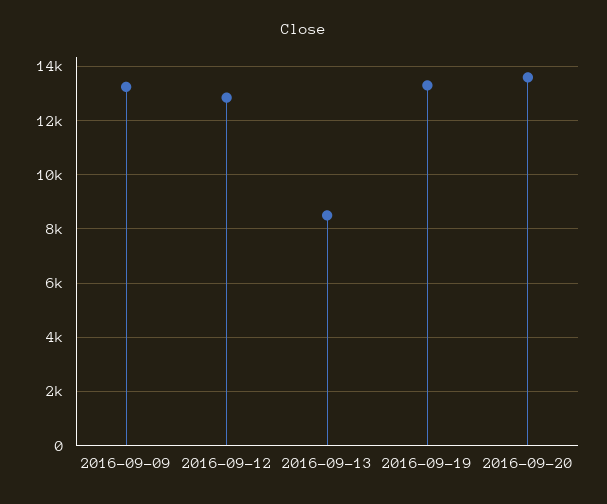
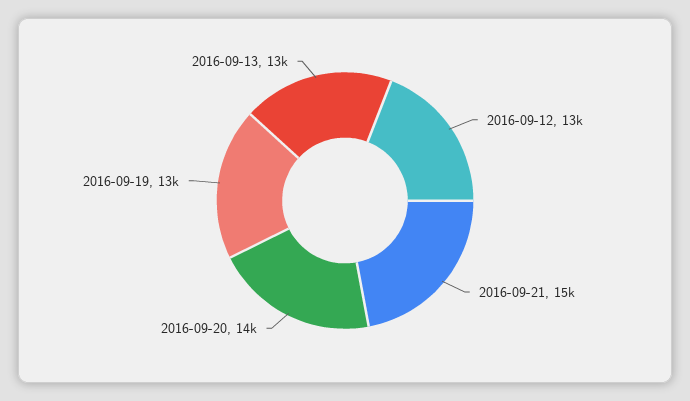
2016-09-09: 13250 -> none
2016-09-13: 8500 -> 13000
2016-09-21: none -> 15000

